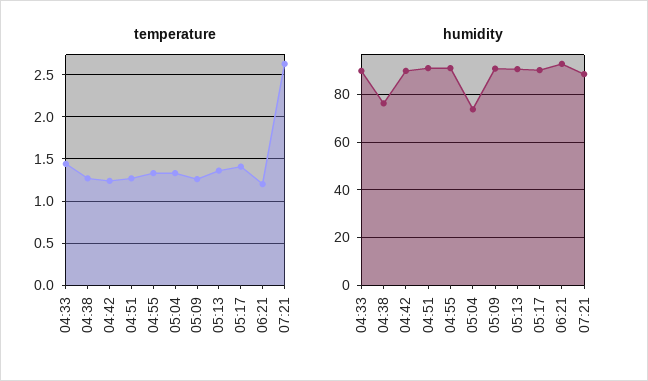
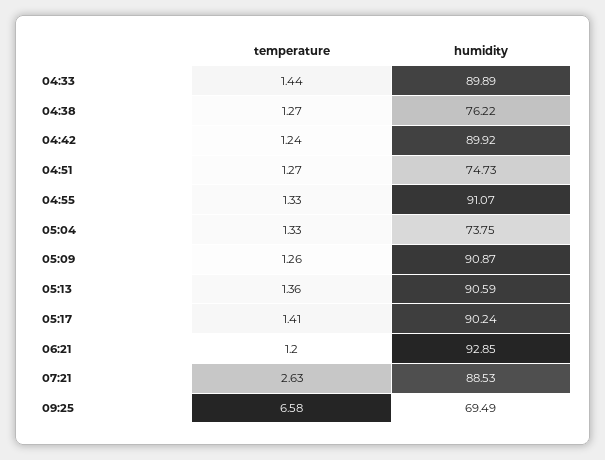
humidity, 04:51: 90 -> 74.73
temperature, 09:25: none -> 6.58
humidity, 09:25: none -> 69.49

